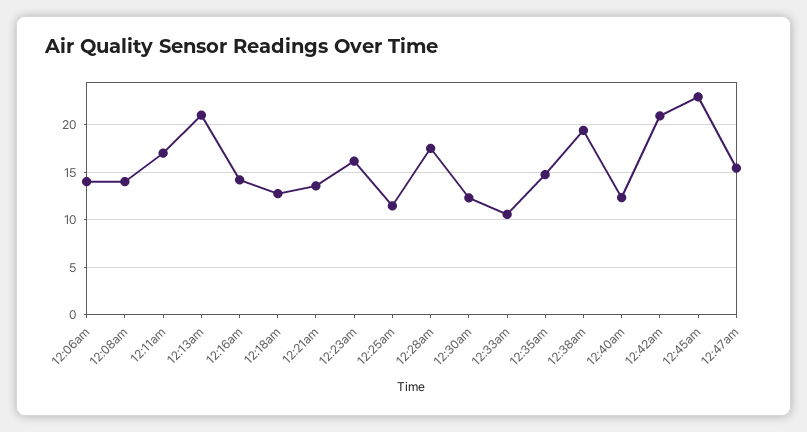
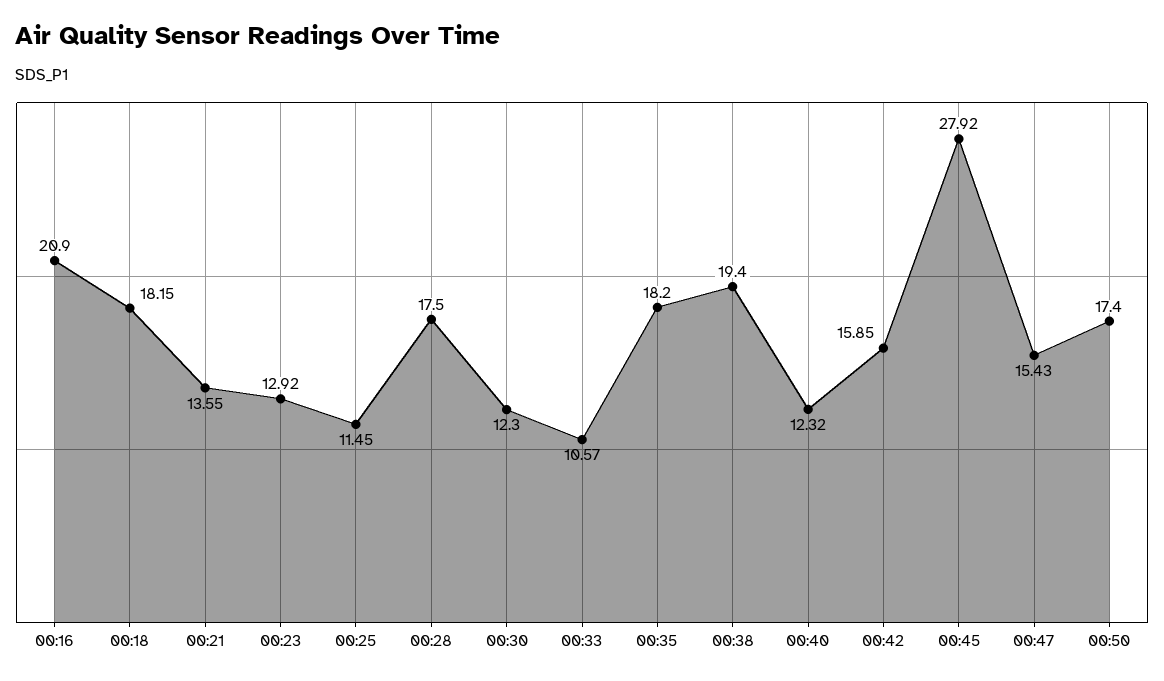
12:06am: 14 -> none
12:08am: 14 -> none
12:11am: 17 -> none
12:13am: 21 -> none
12:16am: 14 -> 20.9
12:18am: 13 -> 18.15
12:23am: 16 -> 12.92
12:35am: 15 -> 18.2
12:42am: 21 -> 15.85
12:45am: 23 -> 27.92
00:50: none -> 17.4

